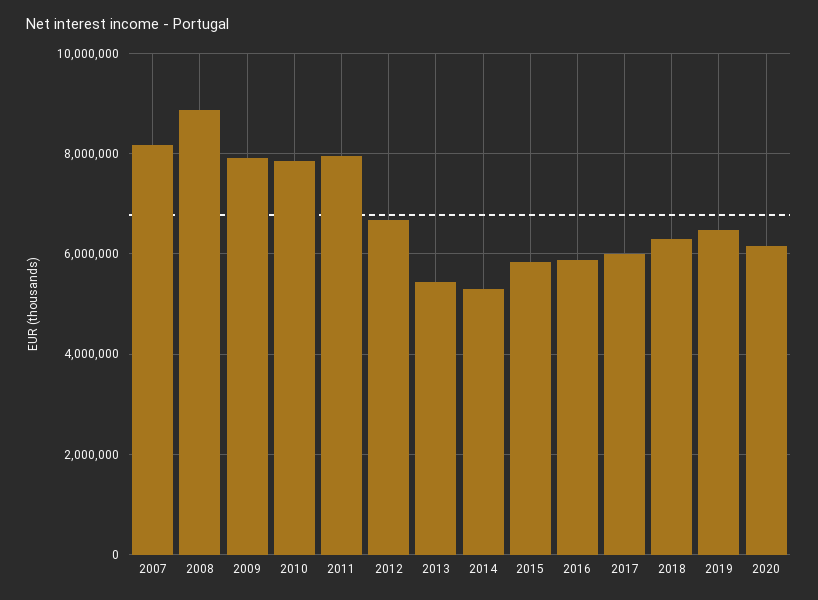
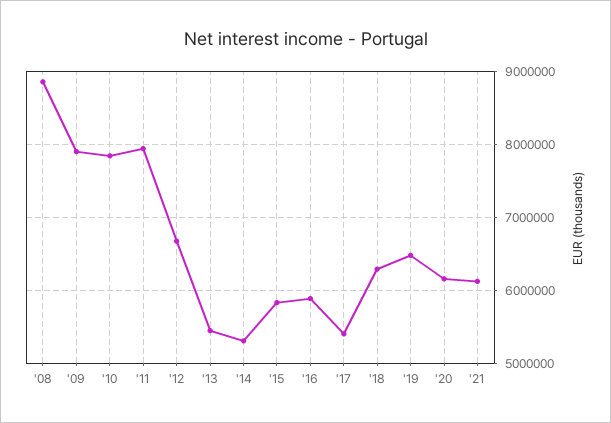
2007: 8200000 -> none
2017: 6000000 -> 5400000
'21: none -> 6100000

